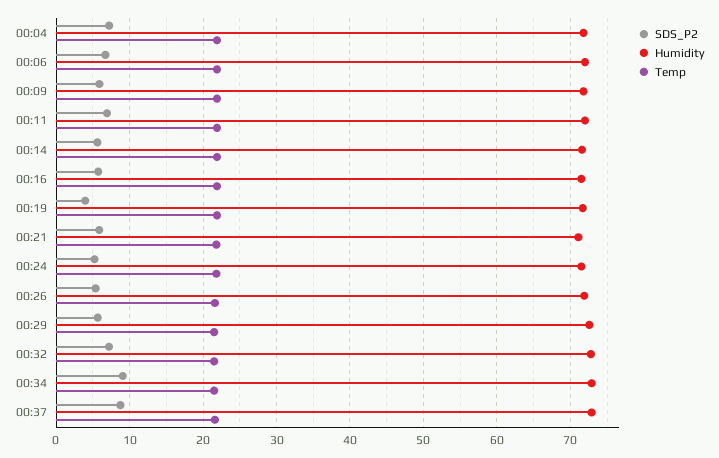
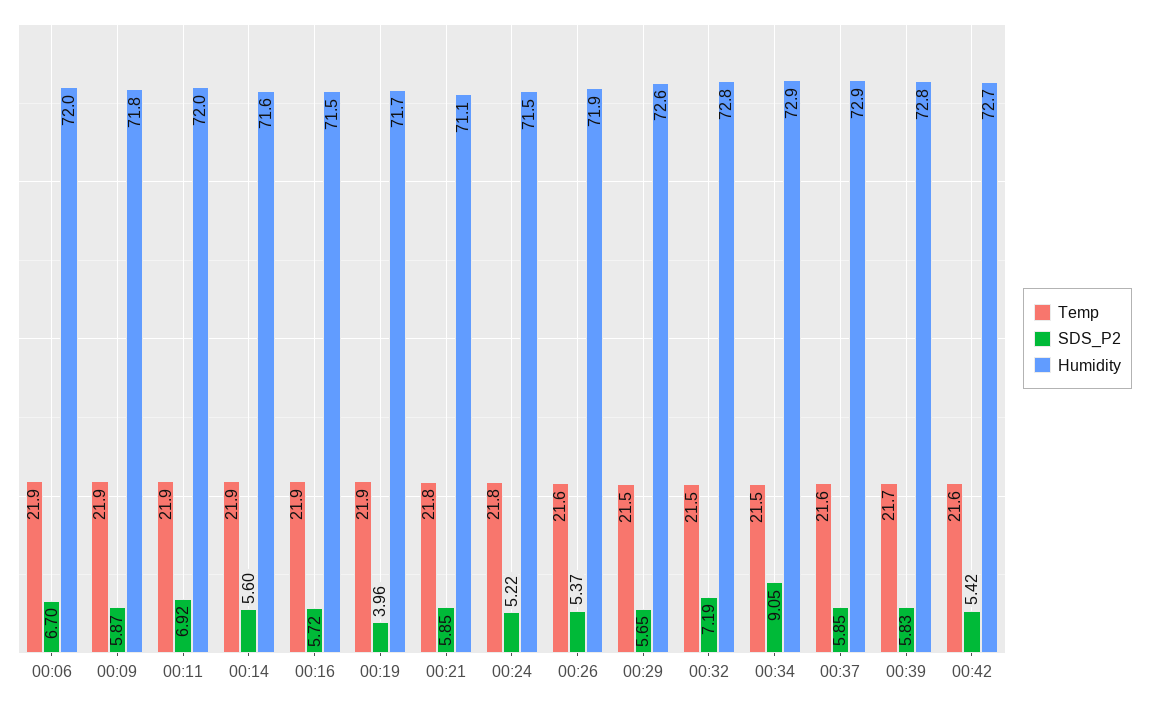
SDS_P2, 00:04: 7 -> none
Humidity, 00:04: 72 -> none
Temp, 00:04: 22 -> none
SDS_P2, 00:37: 9 -> 5.85
Temp, 00:39: none -> 21.7
SDS_P2, 00:39: none -> 5.83
Humidity, 00:39: none -> 72.8
Temp, 00:42: none -> 21.6
SDS_P2, 00:42: none -> 5.42
Humidity, 00:42: none -> 72.7

